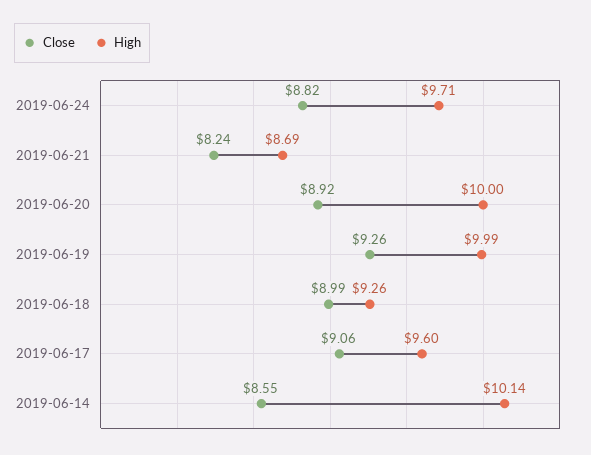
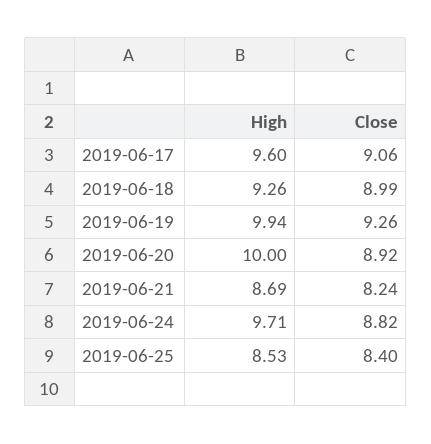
High, 2019-06-19: 9.99 -> 9.94
Close, 2019-06-14: 8.55 -> none
High, 2019-06-14: 10.14 -> none
High, 2019-06-25: none -> 8.53
Close, 2019-06-25: none -> 8.4

